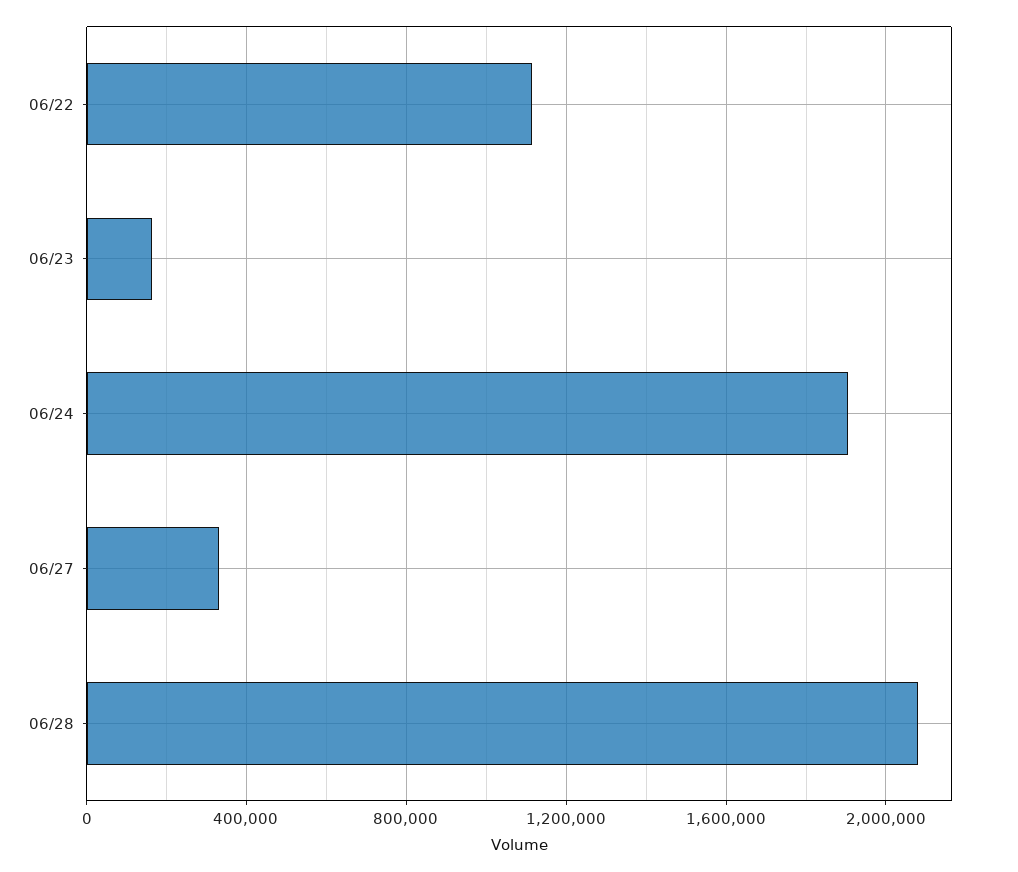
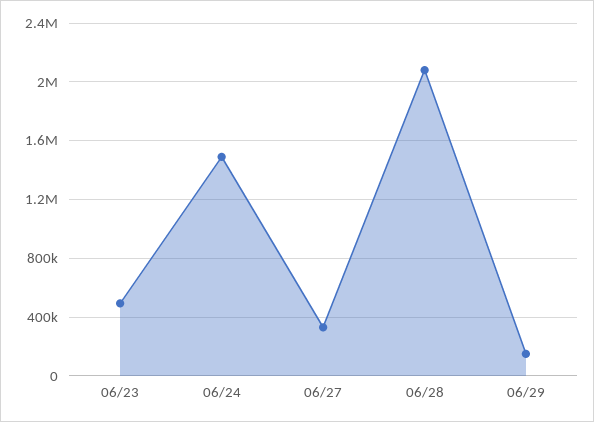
06/22: 1100000 -> none
06/23: 150000 -> 500000
06/24: 1900000 -> 1500000
06/29: none -> 150000

